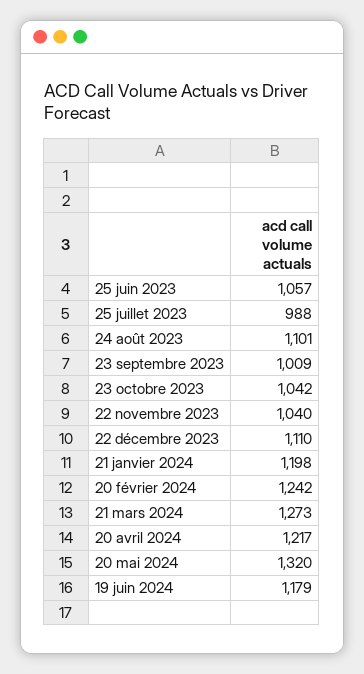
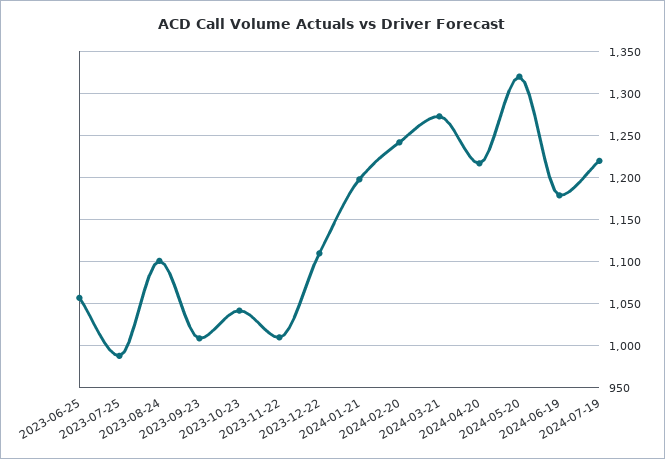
22 novembre 2023: 1040 -> 1010
2024-07-19: none -> 1220

